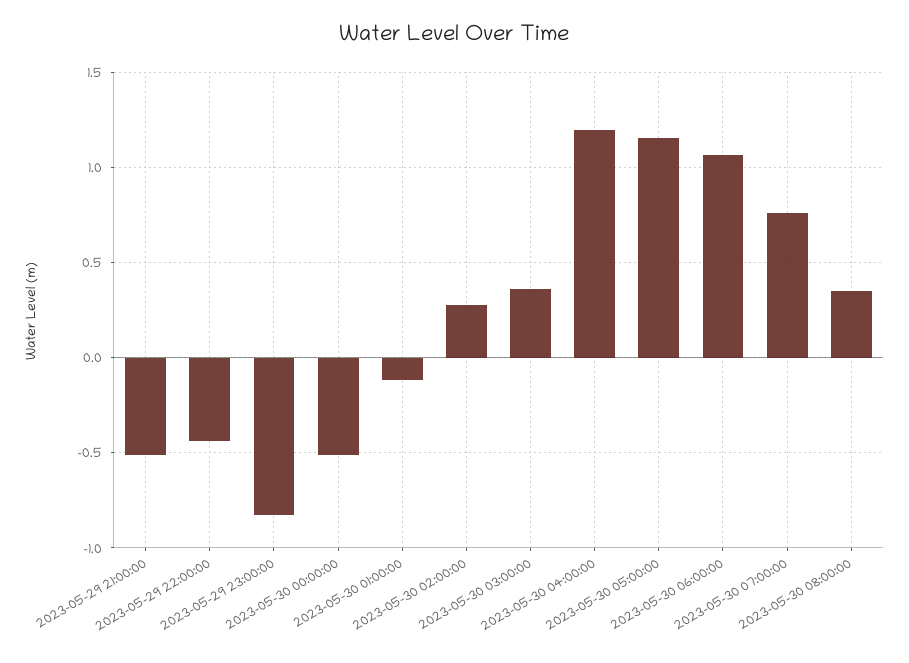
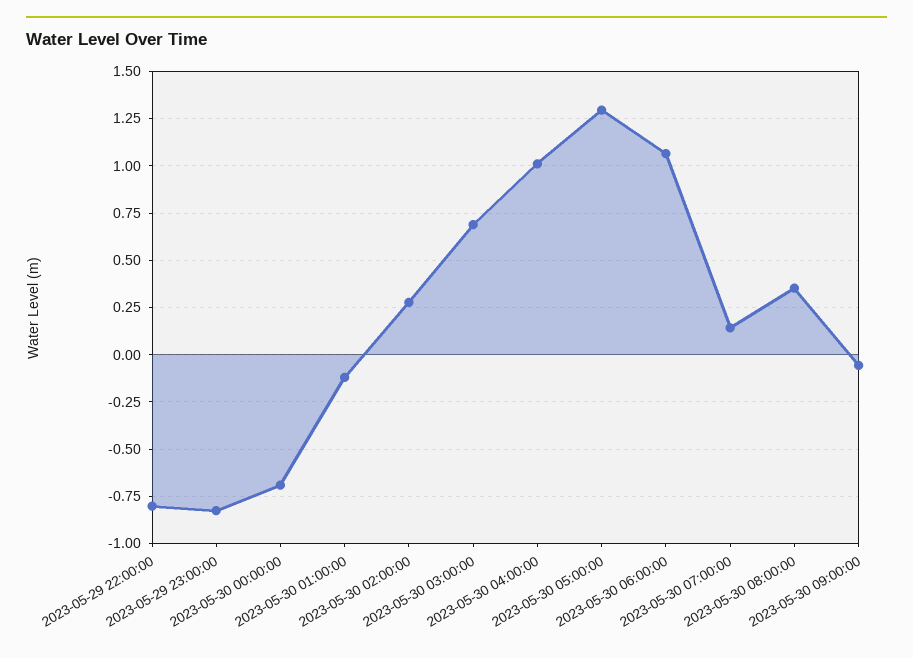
2023-05-29 21:00:00: -0.5 -> none
2023-05-29 22:00:00: -0.45 -> -0.8
2023-05-30 00:00:00: -0.5 -> -0.7
2023-05-30 03:00:00: 0.35 -> 0.7
2023-05-30 04:00:00: 1.2 -> 1
2023-05-30 05:00:00: 1.15 -> 1.3
2023-05-30 07:00:00: 0.75 -> 0.15
2023-05-30 09:00:00: none -> -0.05

